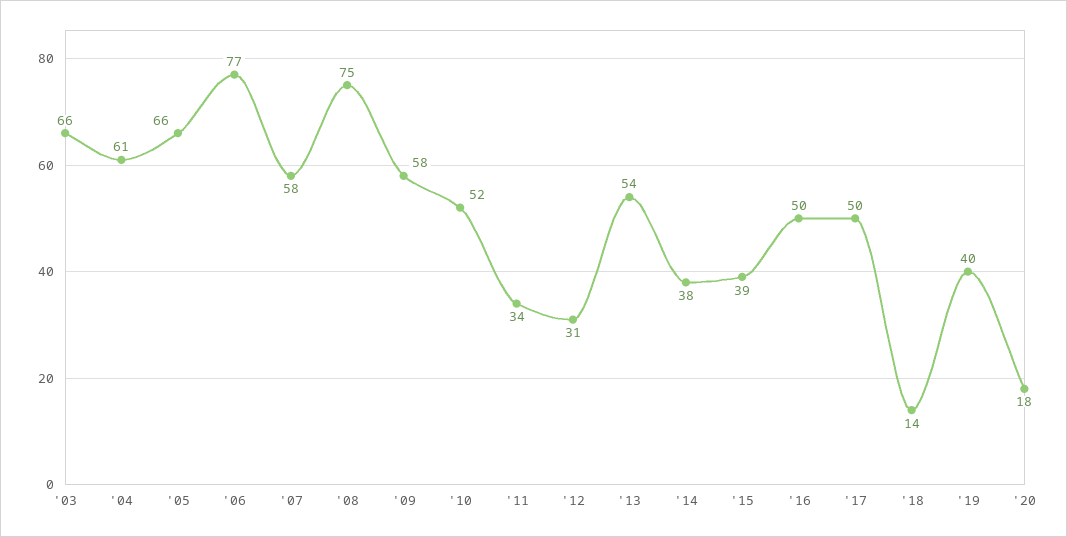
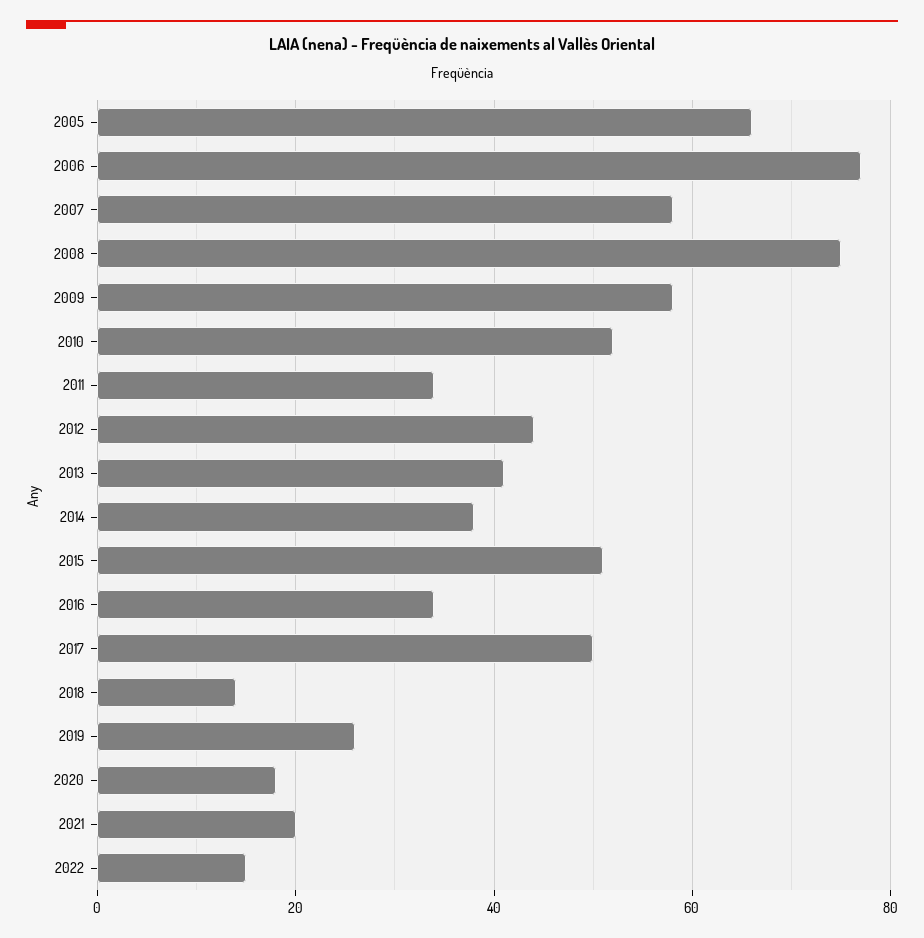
'03: 66 -> none
'04: 61 -> none
'12: 31 -> 45
'13: 54 -> 40
'15: 39 -> 50
'16: 50 -> 35
'19: 40 -> 25
2021: none -> 20
2022: none -> 15

